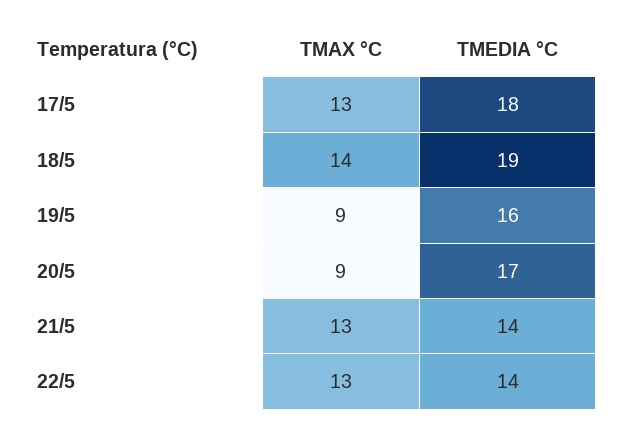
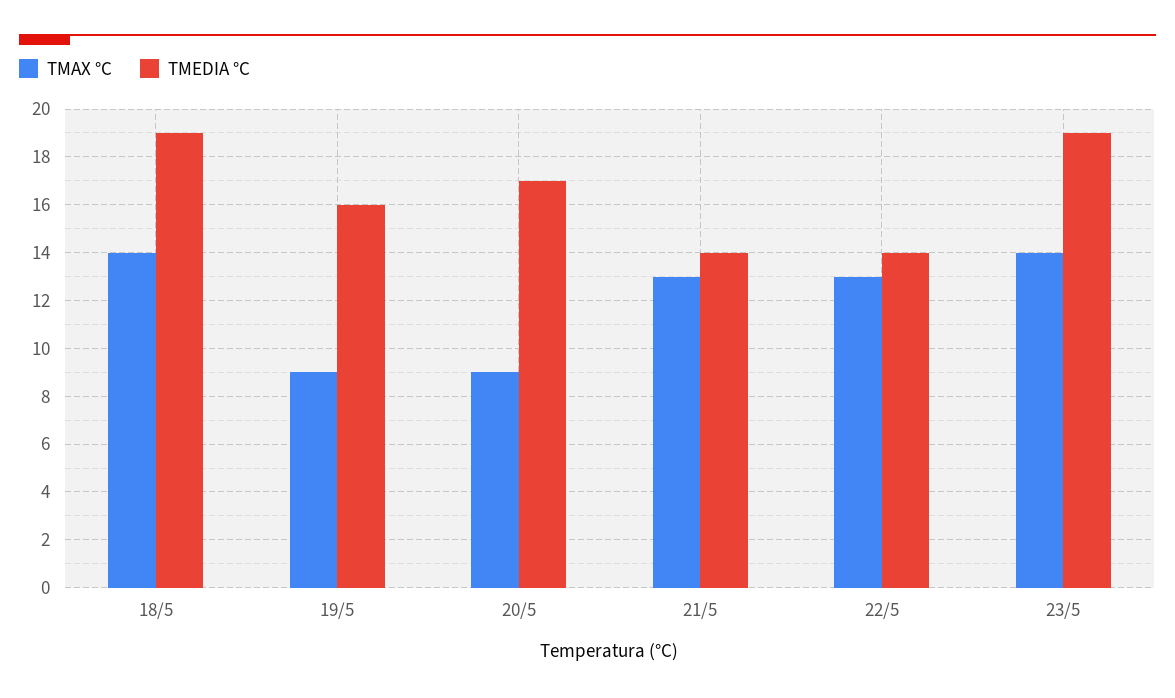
TMAX °C, 17/5: 13 -> none
TMEDIA °C, 17/5: 18 -> none
TMAX °C, 23/5: none -> 14
TMEDIA °C, 23/5: none -> 19

